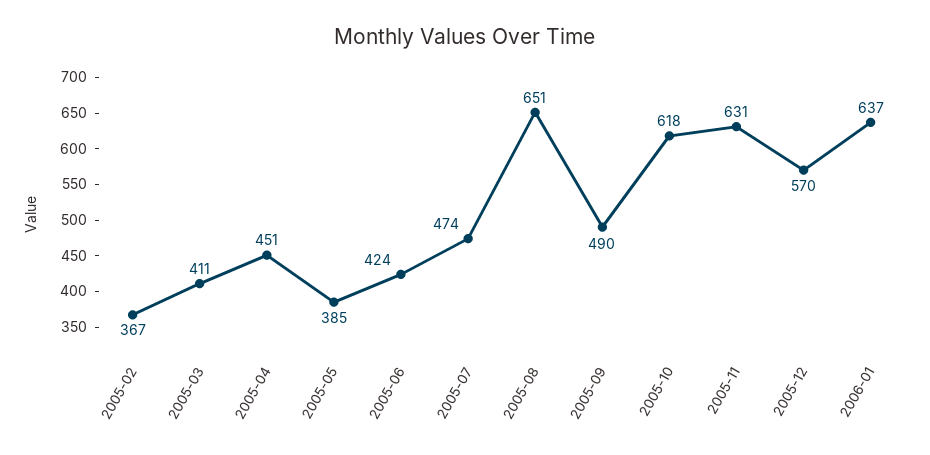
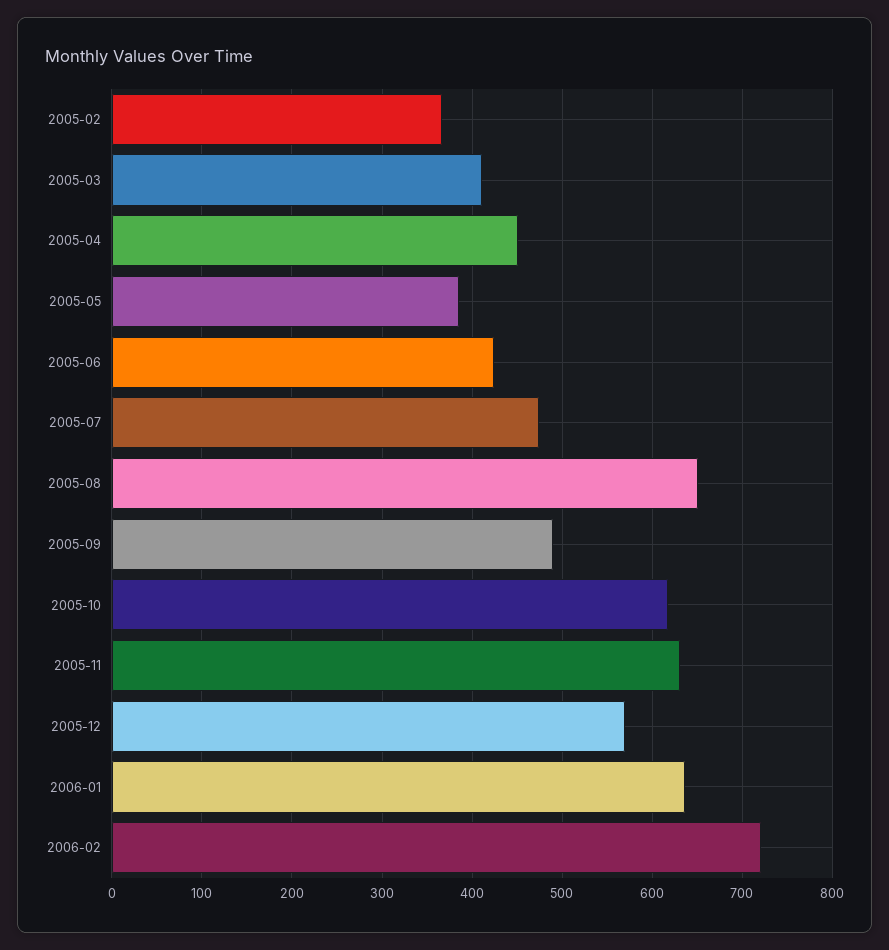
2006-02: none -> 720

